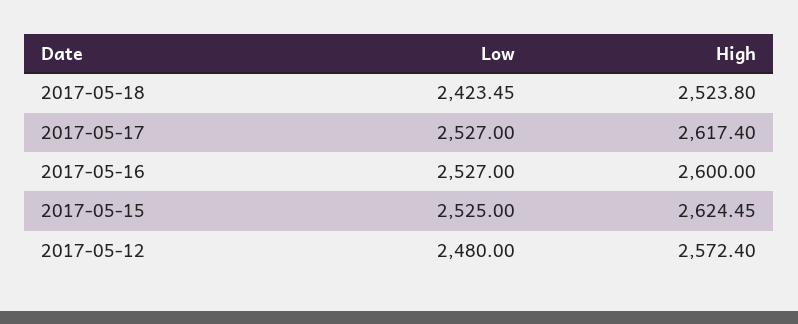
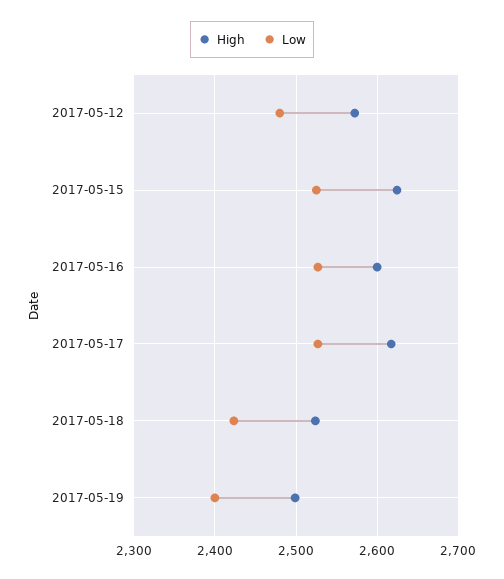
High, 2017-05-19: none -> 2500
Low, 2017-05-19: none -> 2400

